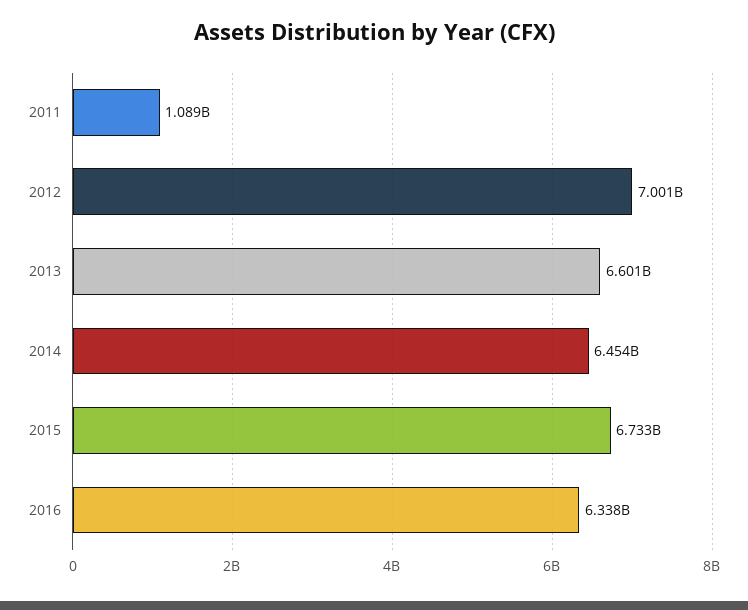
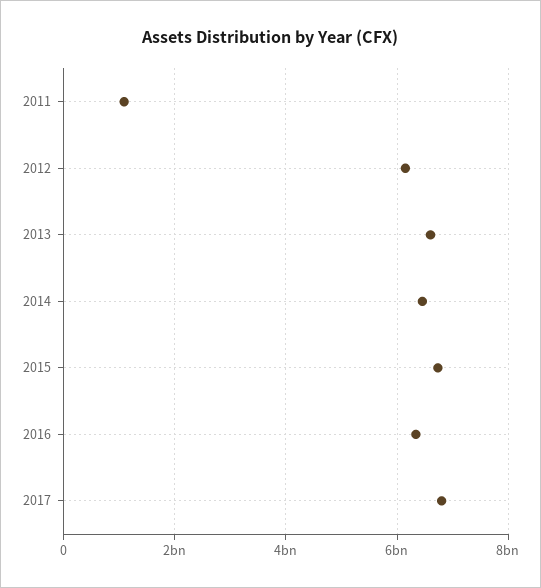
2012: 7001000000 -> 6200000000
2017: none -> 6800000000

